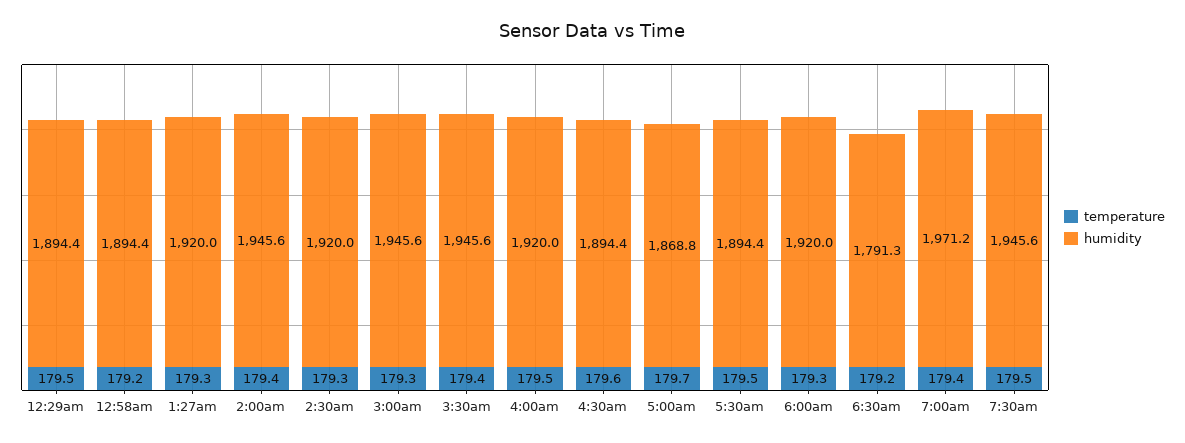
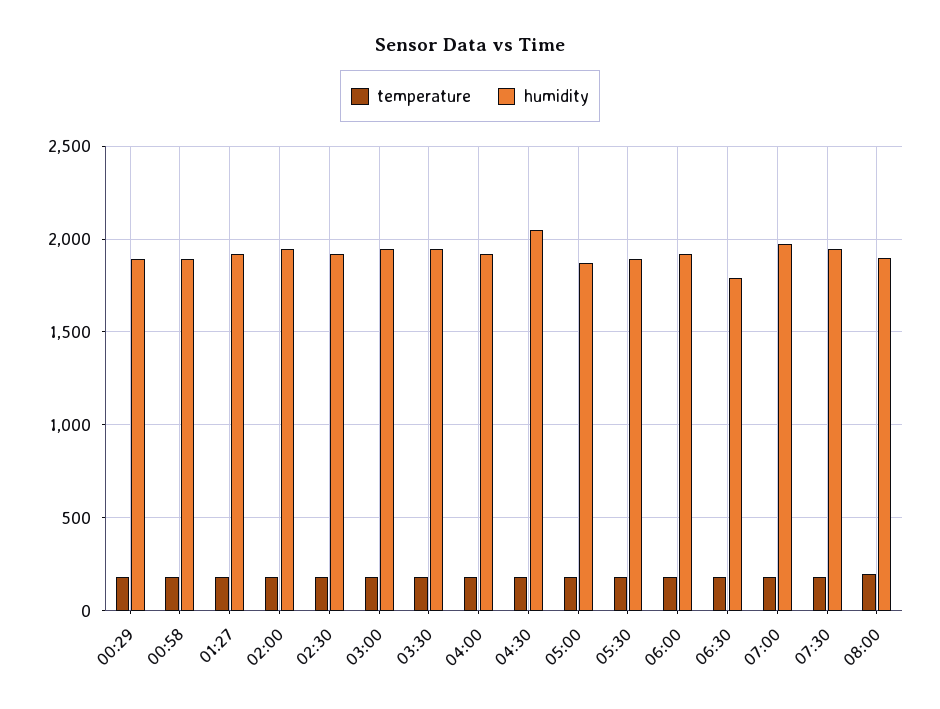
humidity, 4:30am: 1894.4 -> 2050
temperature, 08:00: none -> 200
humidity, 08:00: none -> 1900

